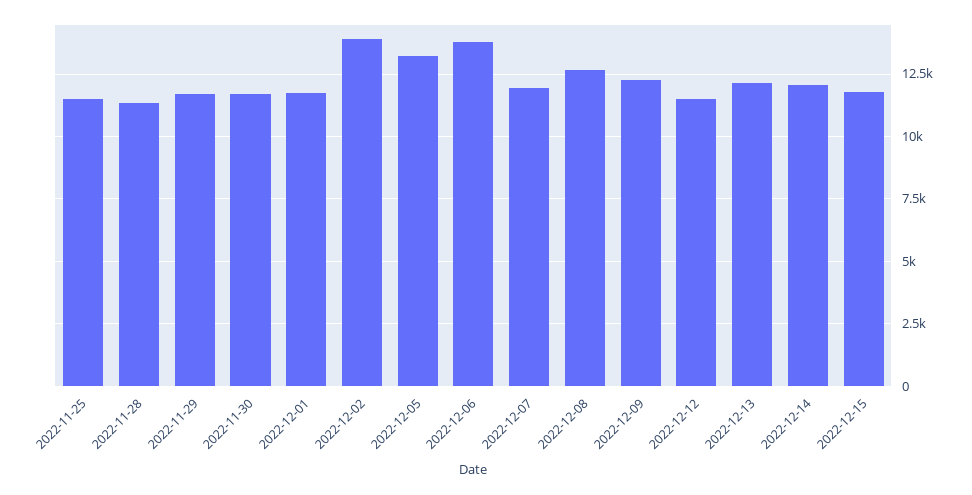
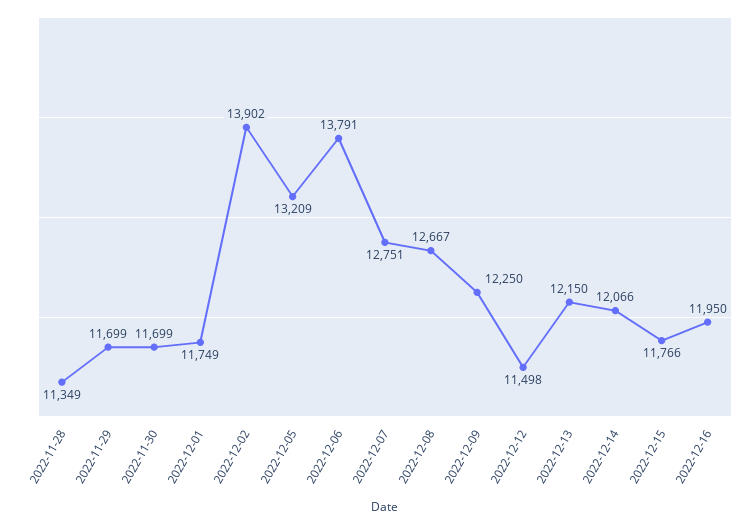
2022-11-25: 11500 -> none
2022-12-07: 12000 -> 12751
2022-12-16: none -> 11950

